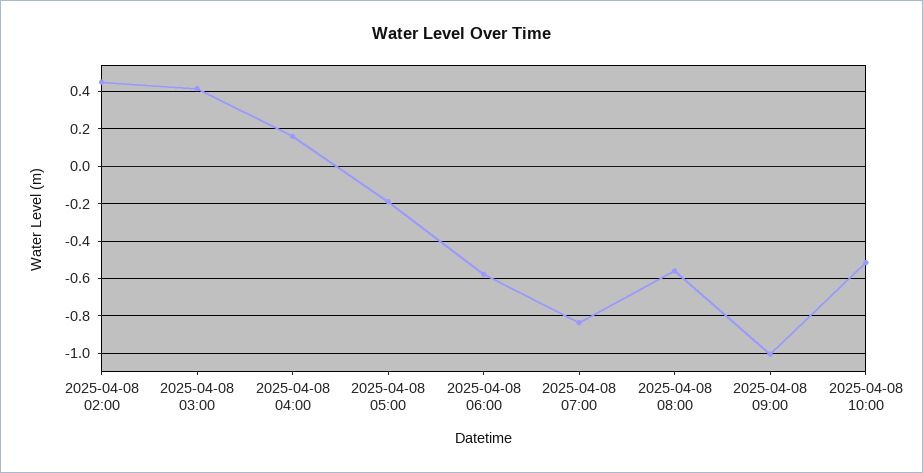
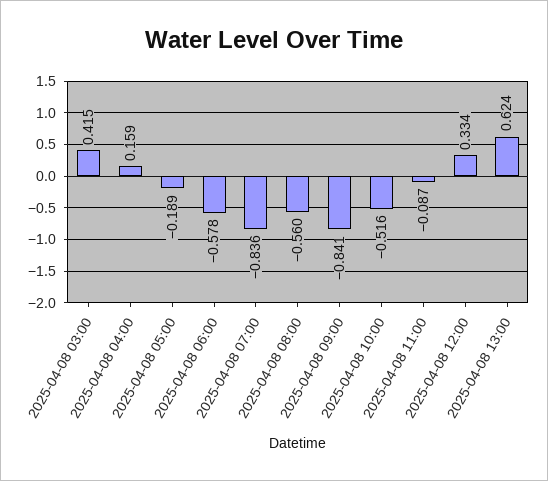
2025-04-08 02:00: 0.45 -> none
2025-04-08 09:00: -1 -> -0.841
2025-04-08 11:00: none -> -0.087
2025-04-08 12:00: none -> 0.334
2025-04-08 13:00: none -> 0.624

